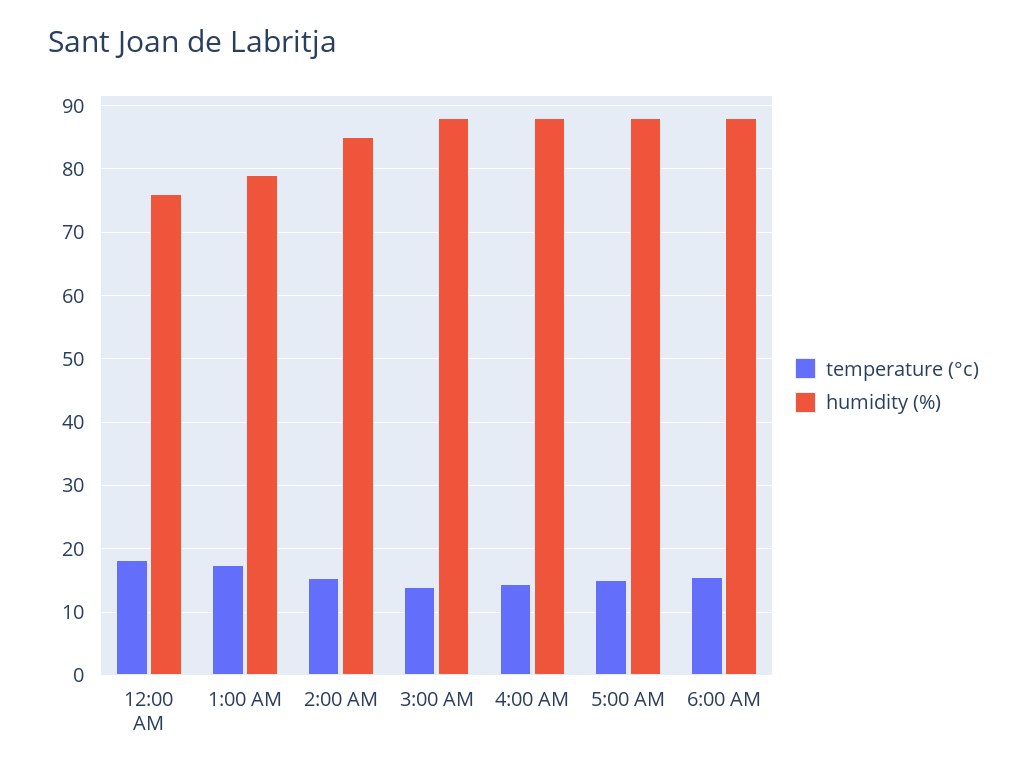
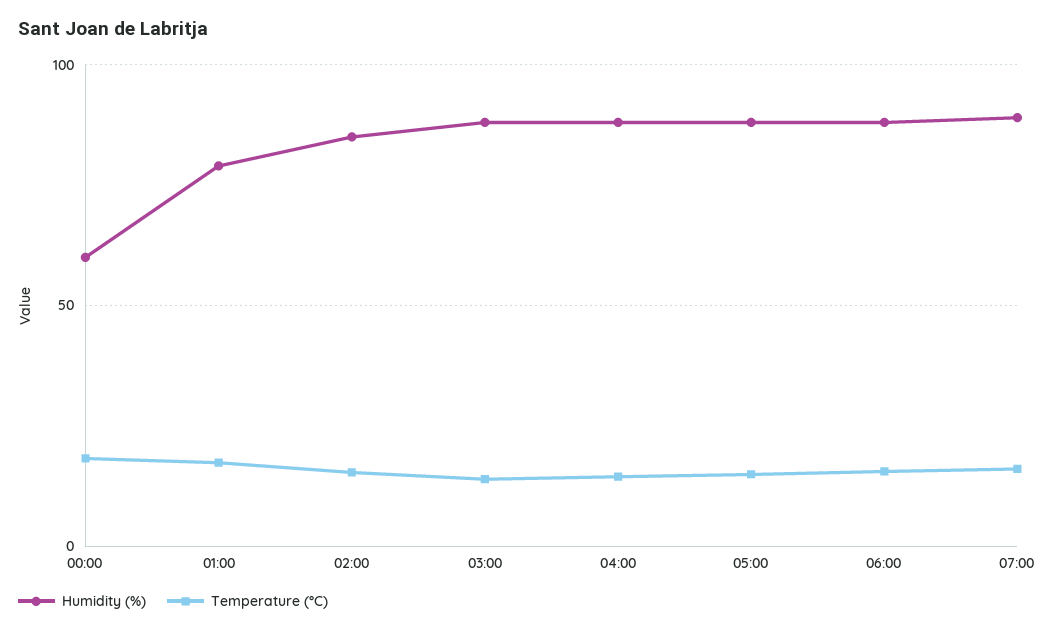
humidity (%), 12:00 AM: 76 -> 60
humidity (%), 07:00: none -> 90
temperature (°c), 07:00: none -> 15

